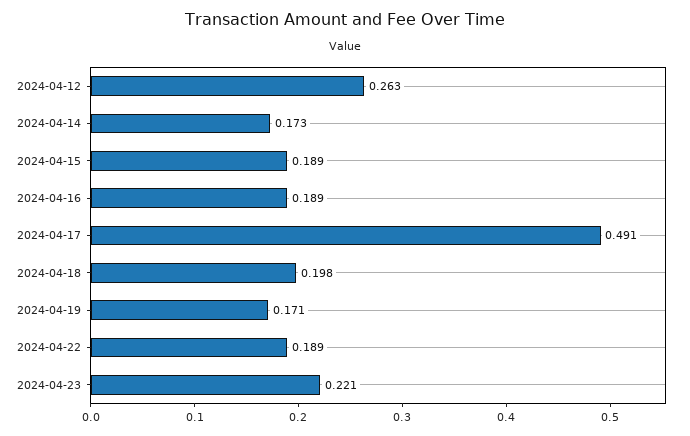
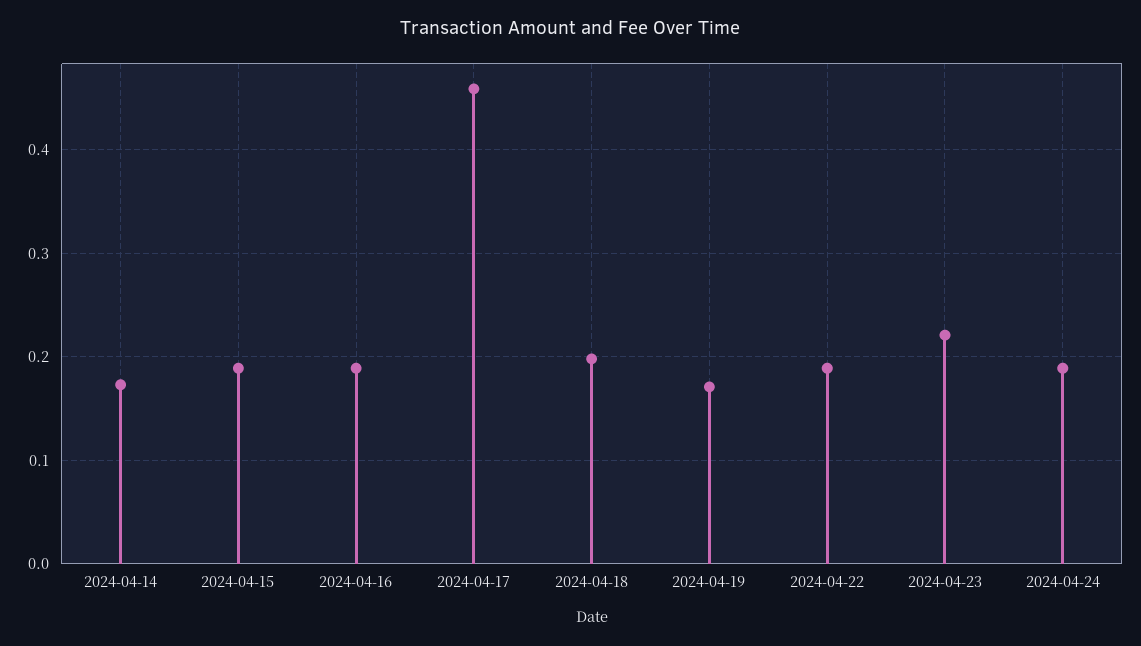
2024-04-12: 0.263 -> none
2024-04-17: 0.491 -> 0.46
2024-04-24: none -> 0.19

